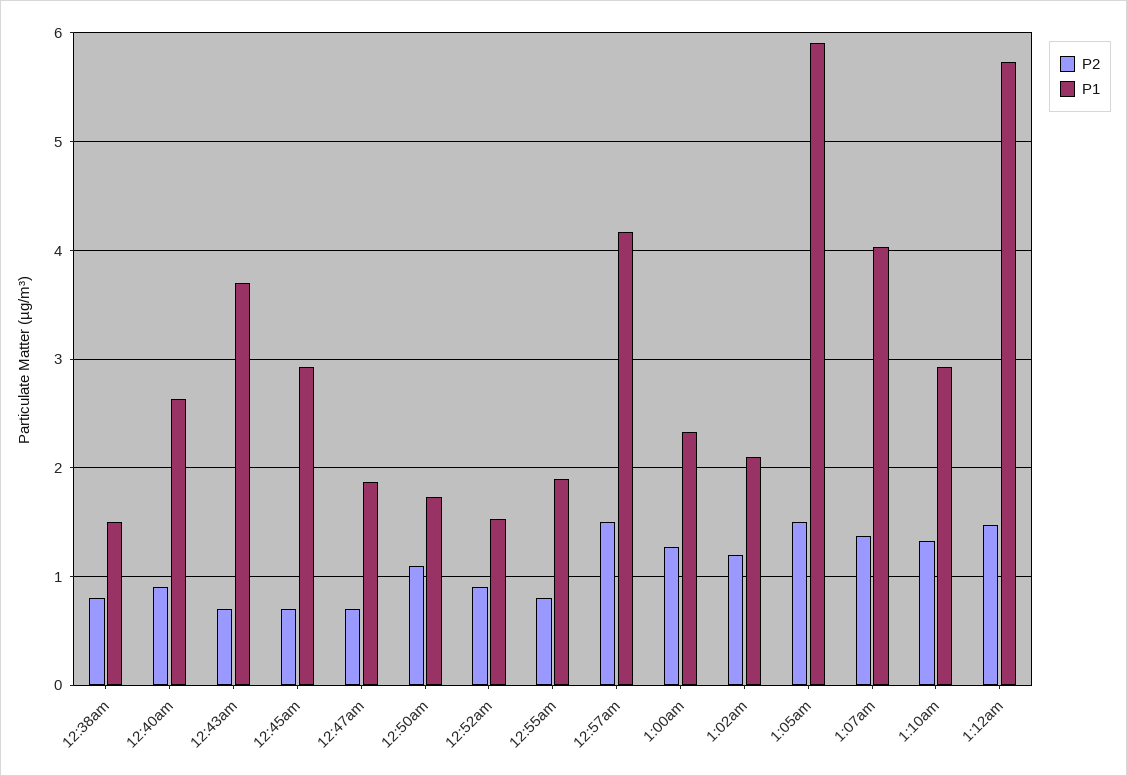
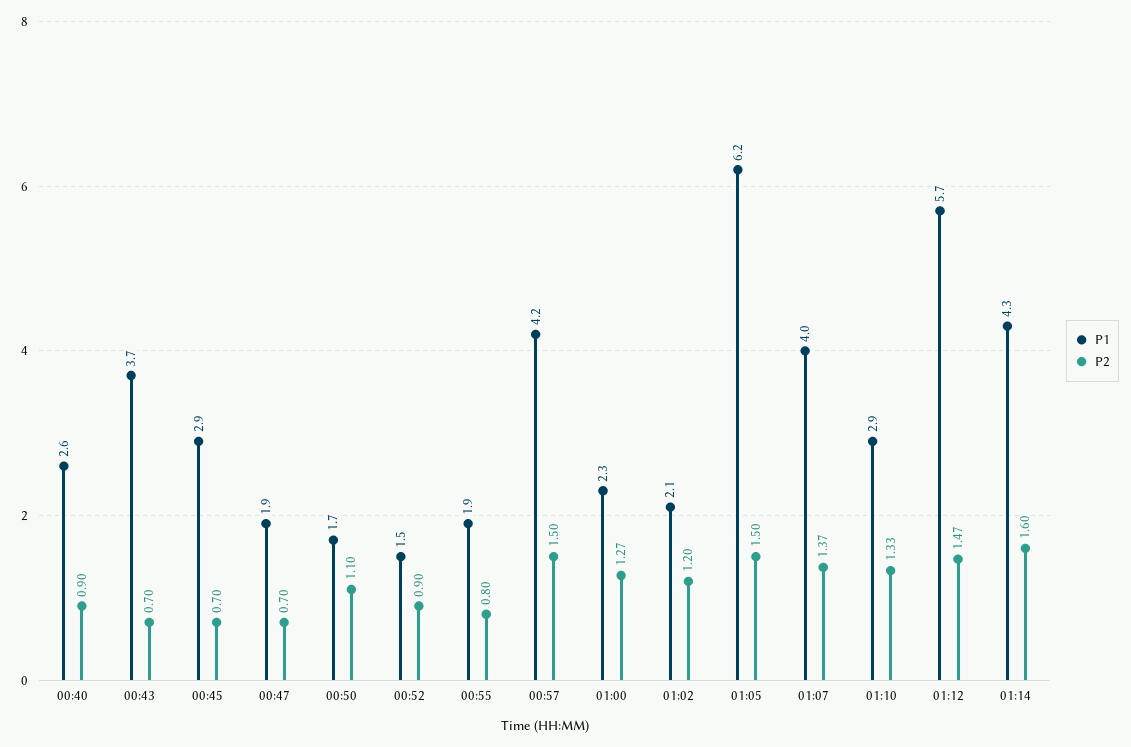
P2, 12:38am: 0.8 -> none
P1, 12:38am: 1.5 -> none
P1, 1:05am: 5.9 -> 6.2
P1, 01:14: none -> 4.3
P2, 01:14: none -> 1.6

